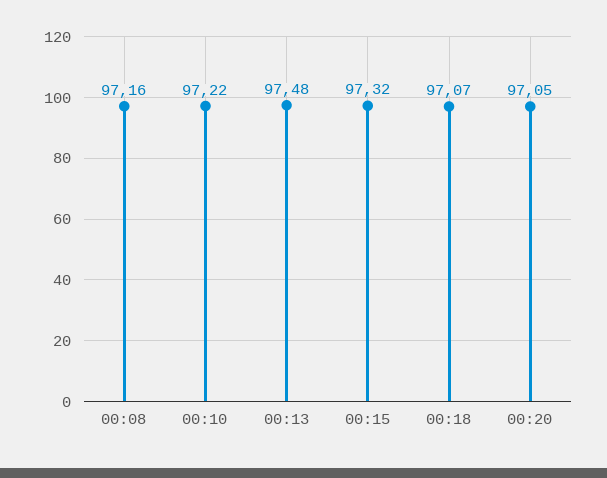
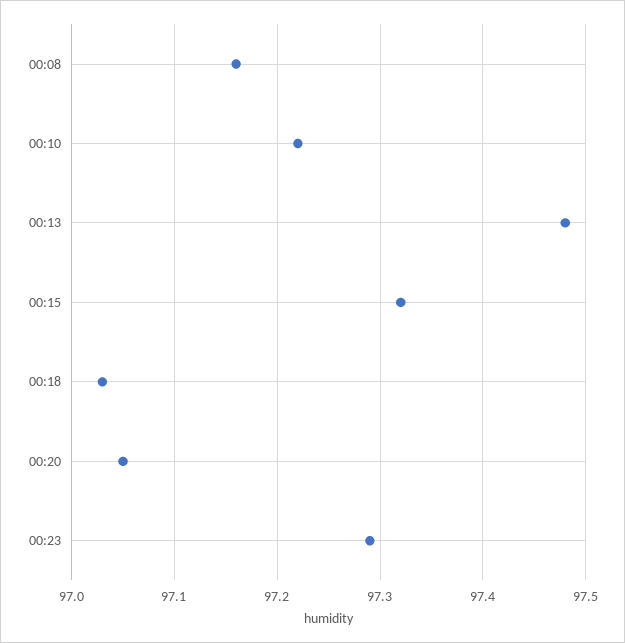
00:18: 97.07 -> 97.03
00:23: none -> 97.29

